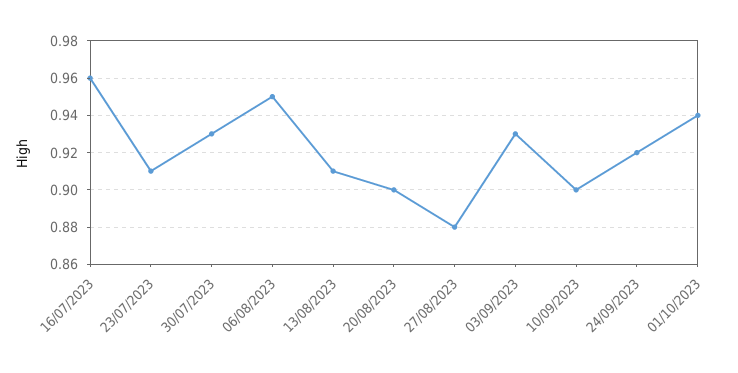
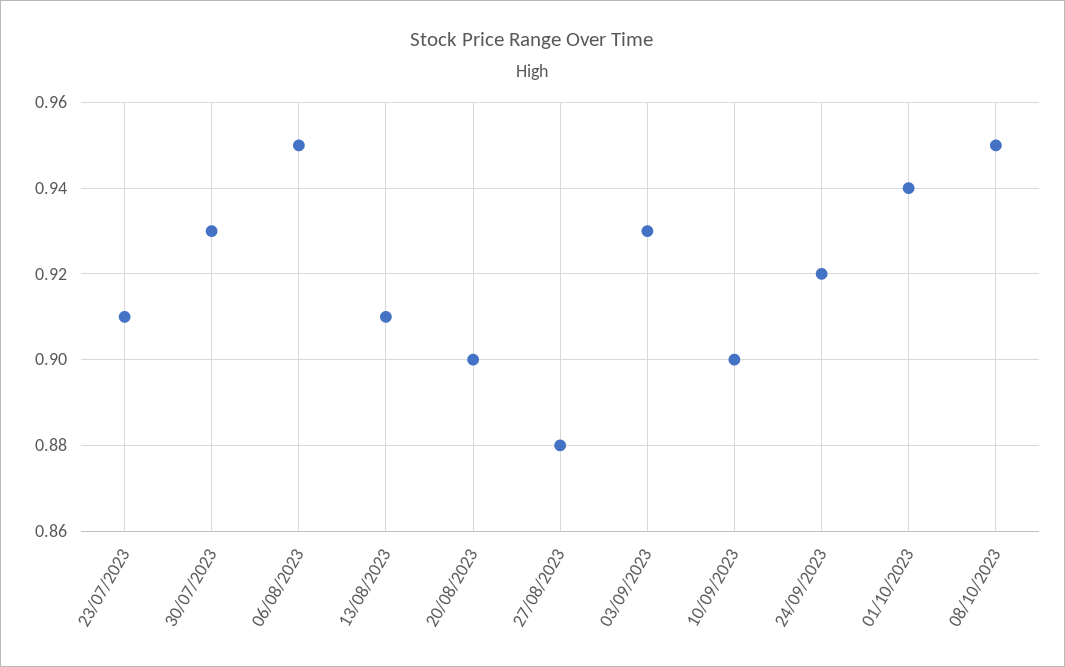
16/07/2023: 0.96 -> none
08/10/2023: none -> 0.95

